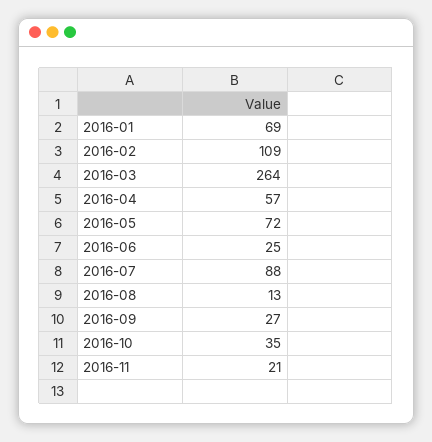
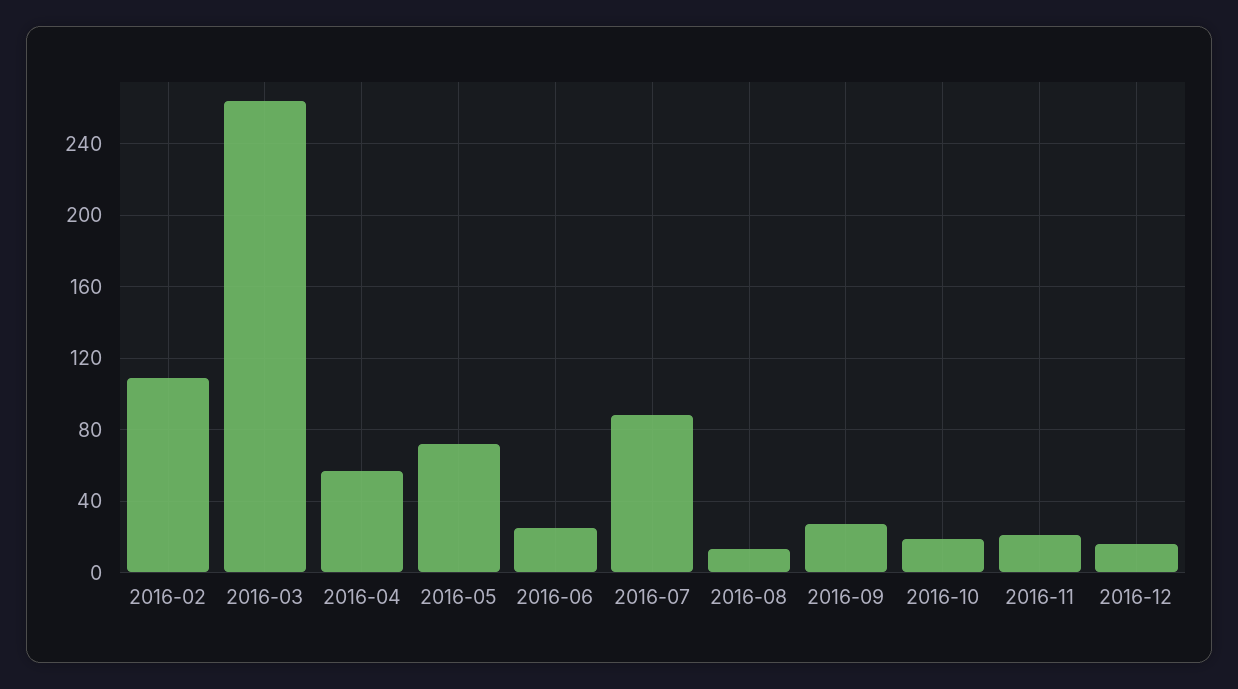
2016-01: 69 -> none
2016-10: 35 -> 20
2016-12: none -> 15

